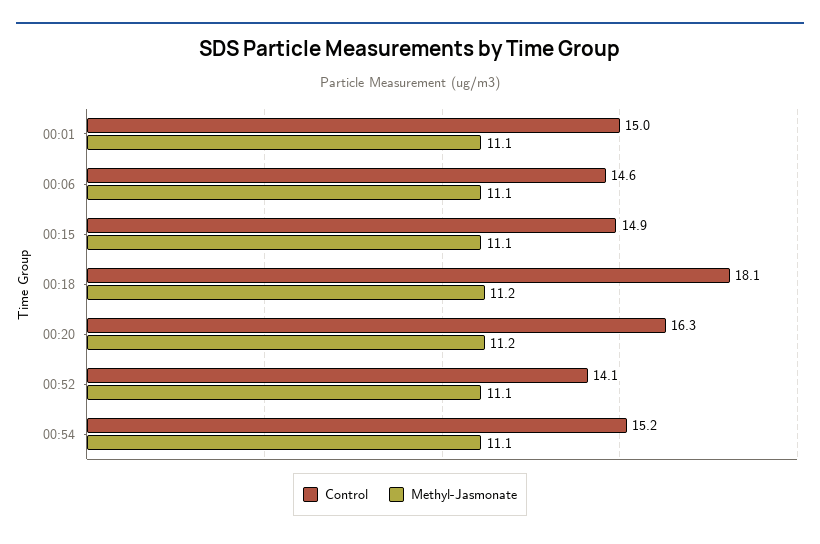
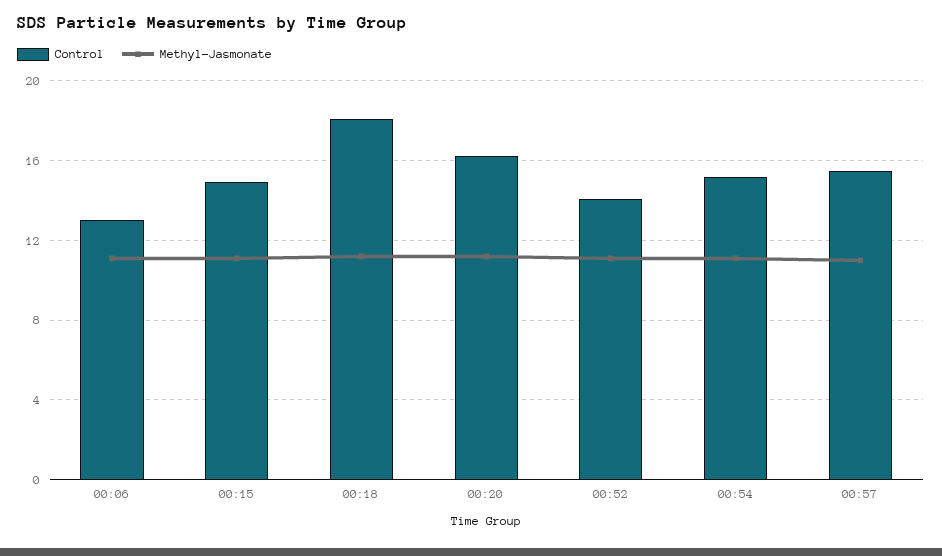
Control, 00:01: 15 -> none
Methyl-Jasmonate, 00:01: 11.1 -> none
Control, 00:06: 14.6 -> 13
Control, 00:57: none -> 15.5
Methyl-Jasmonate, 00:57: none -> 11

